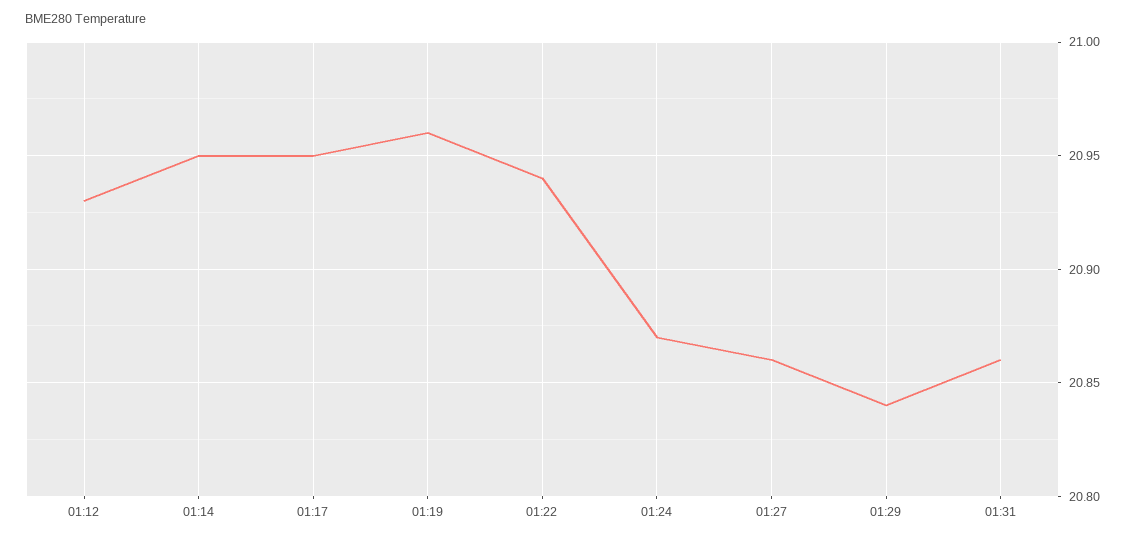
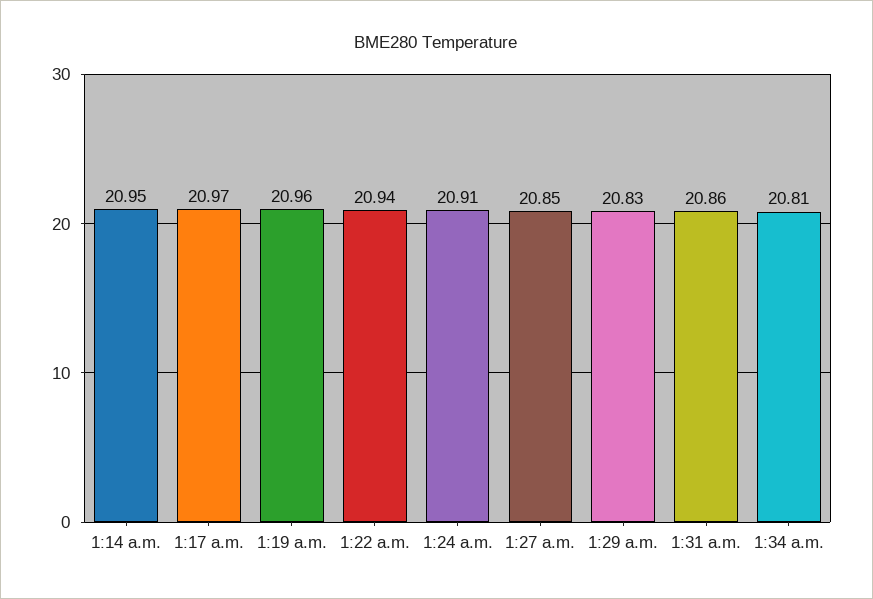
01:12: 20.93 -> none
01:17: 20.95 -> 20.97
01:24: 20.87 -> 20.91
01:27: 20.86 -> 20.85
01:29: 20.84 -> 20.83
1:34 a.m.: none -> 20.81

